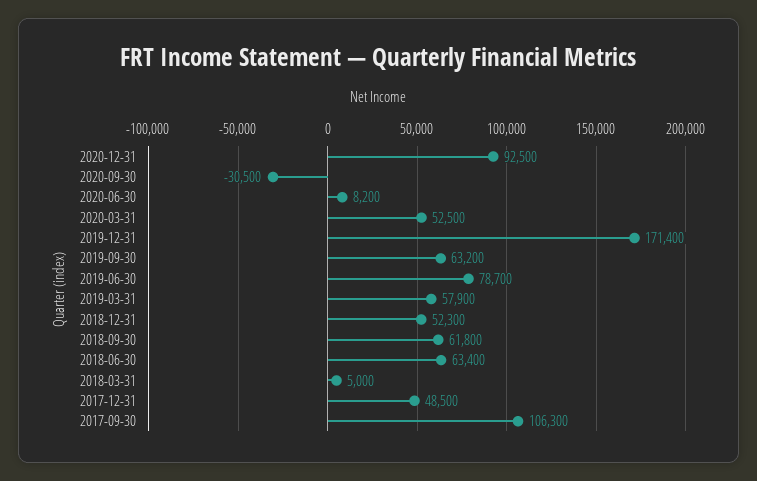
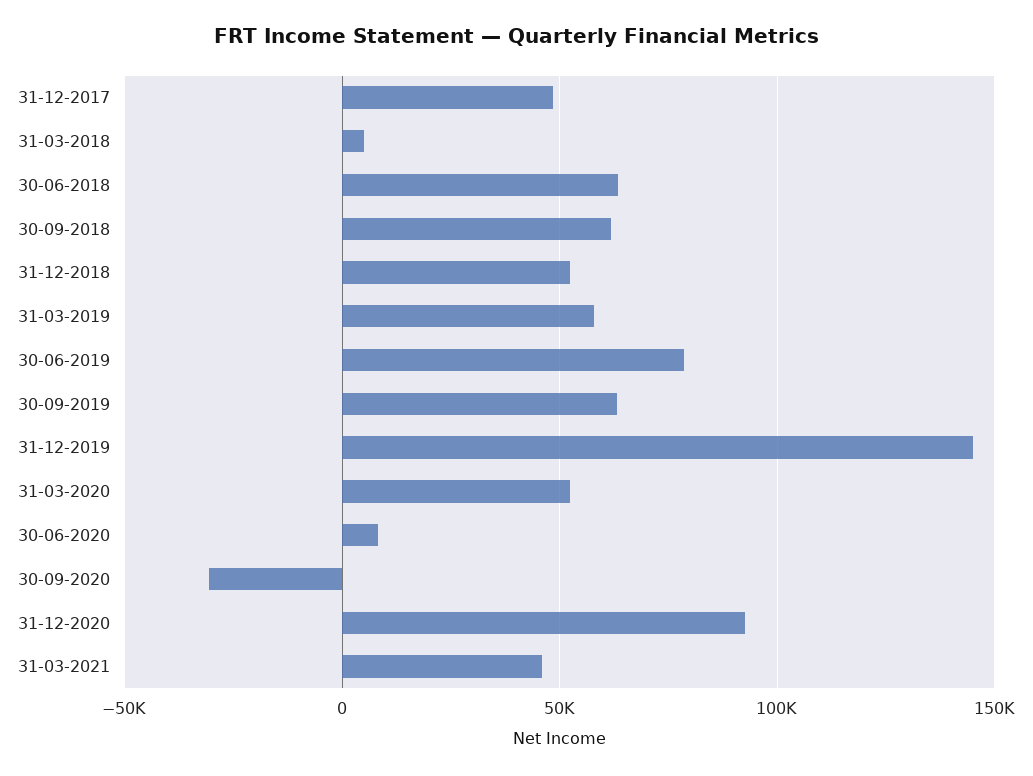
2019-12-31: 171400 -> 145000
2017-09-30: 106300 -> none
31-03-2021: none -> 45000

